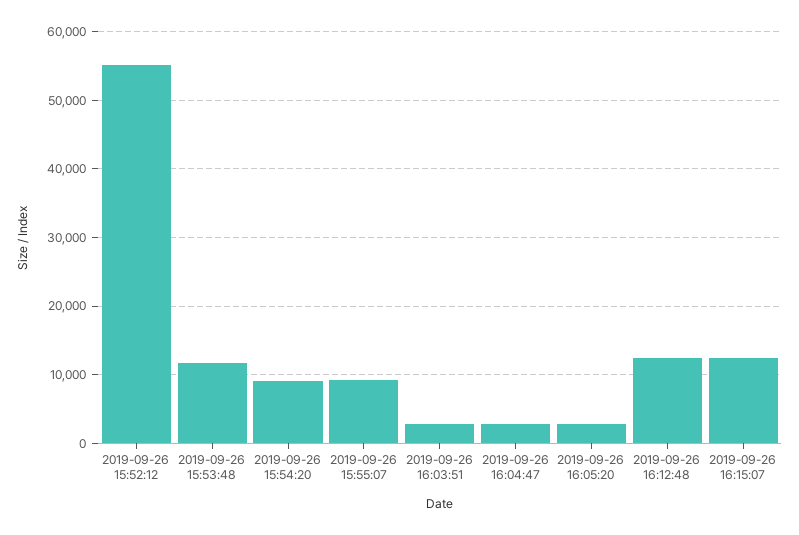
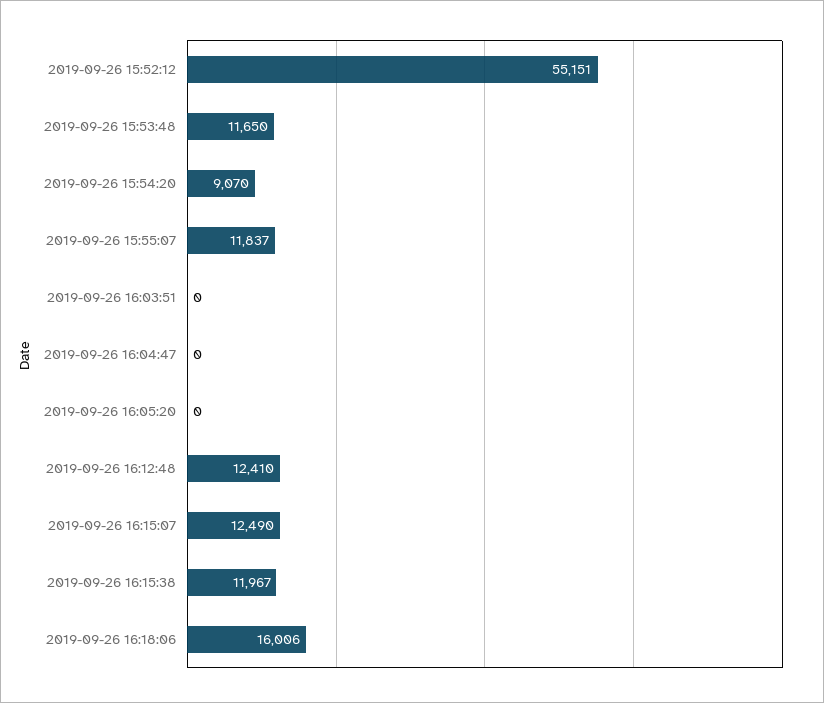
2019-09-26 15:55:07: 9000 -> 11837
2019-09-26 16:03:51: 3000 -> 0
2019-09-26 16:04:47: 3000 -> 0
2019-09-26 16:05:20: 3000 -> 0
2019-09-26 16:15:38: none -> 11967
2019-09-26 16:18:06: none -> 16006

